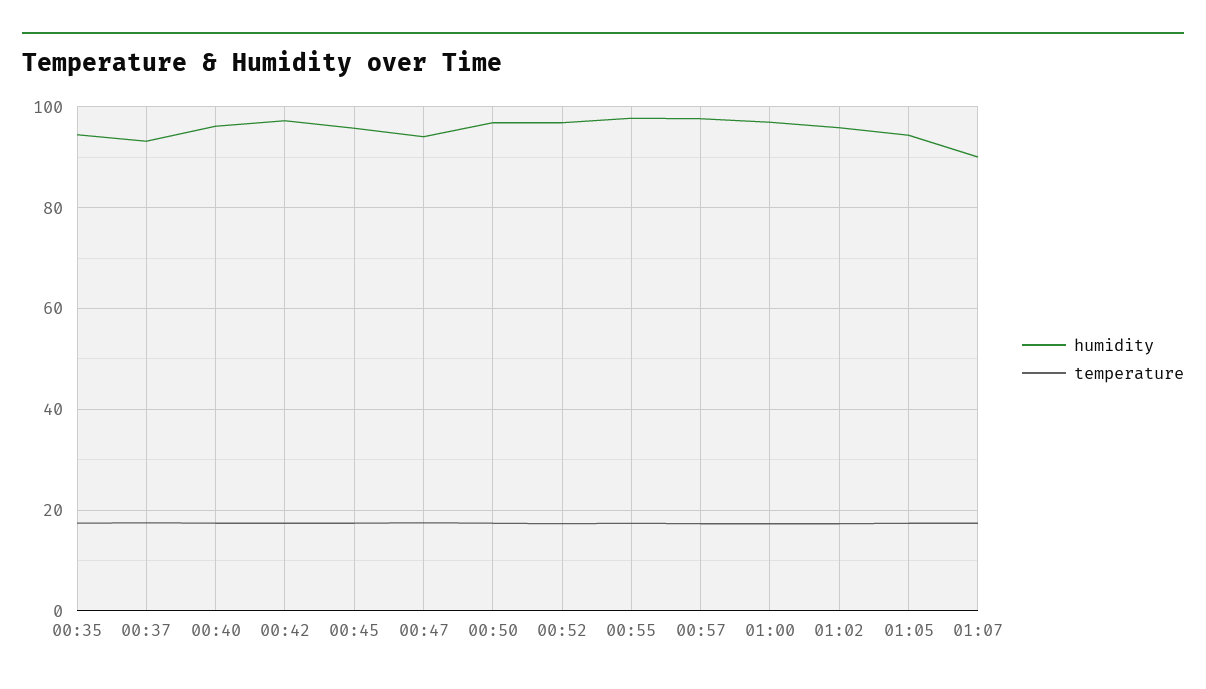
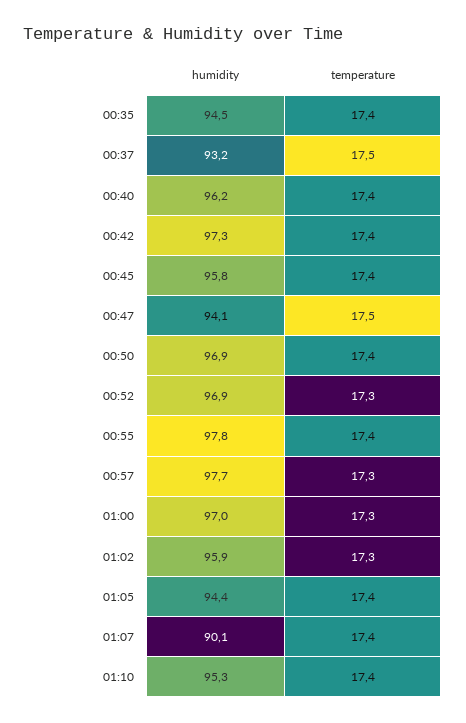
humidity, 01:10: none -> 95.3
temperature, 01:10: none -> 17.4

